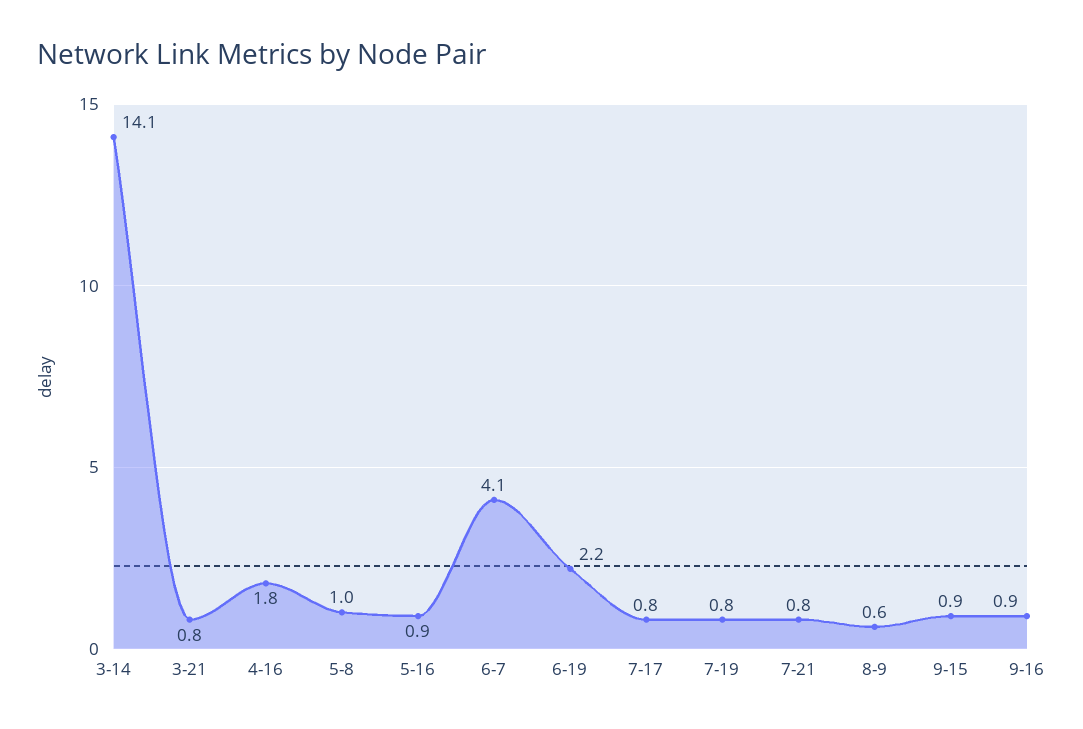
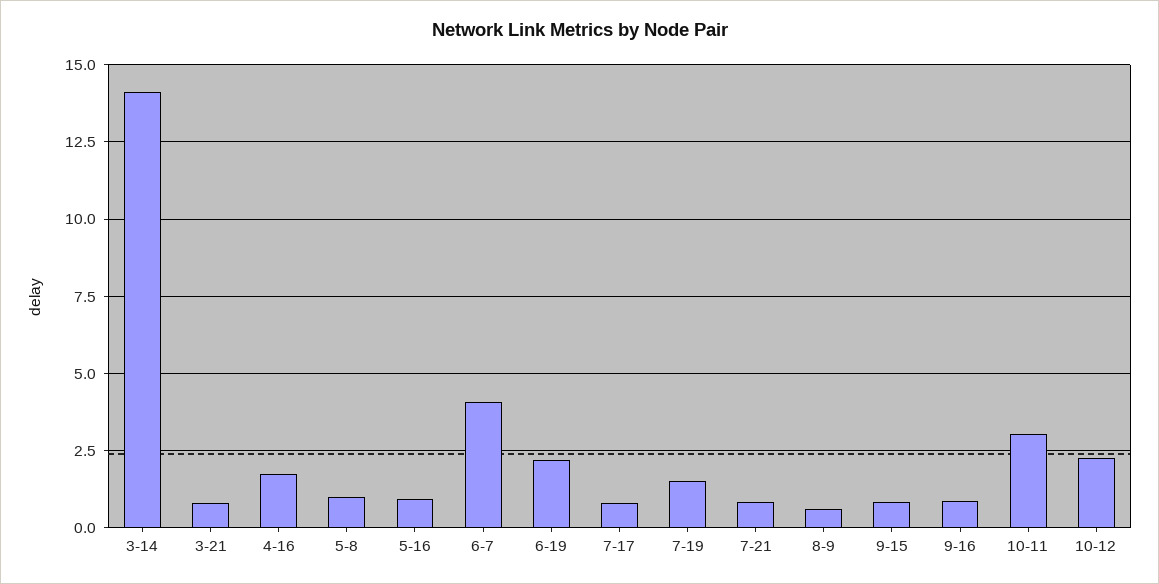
7-19: 0.8 -> 1.5
10-11: none -> 3
10-12: none -> 2.25

